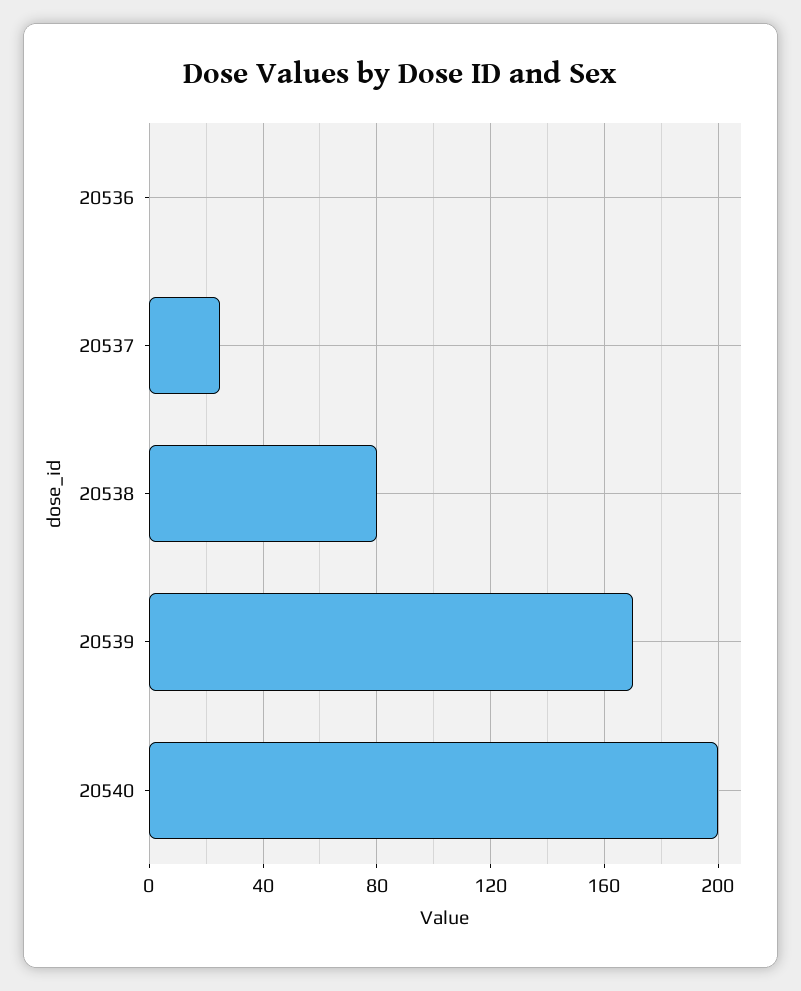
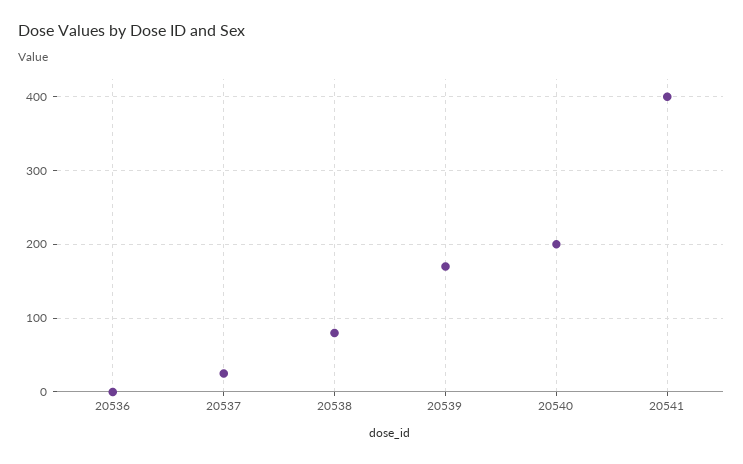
20541: none -> 400

